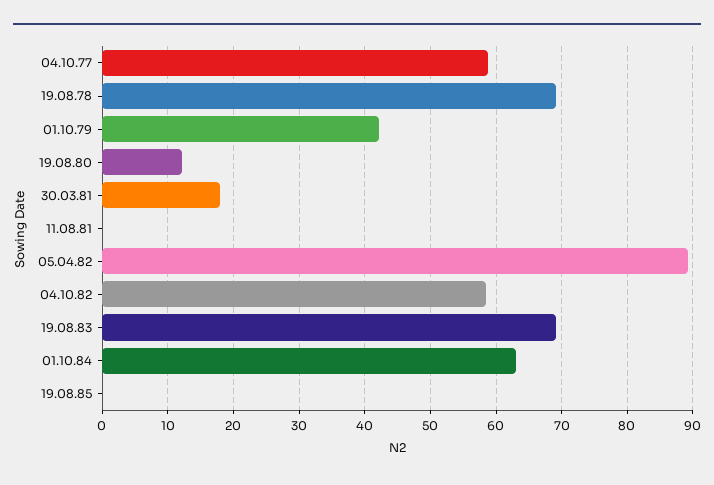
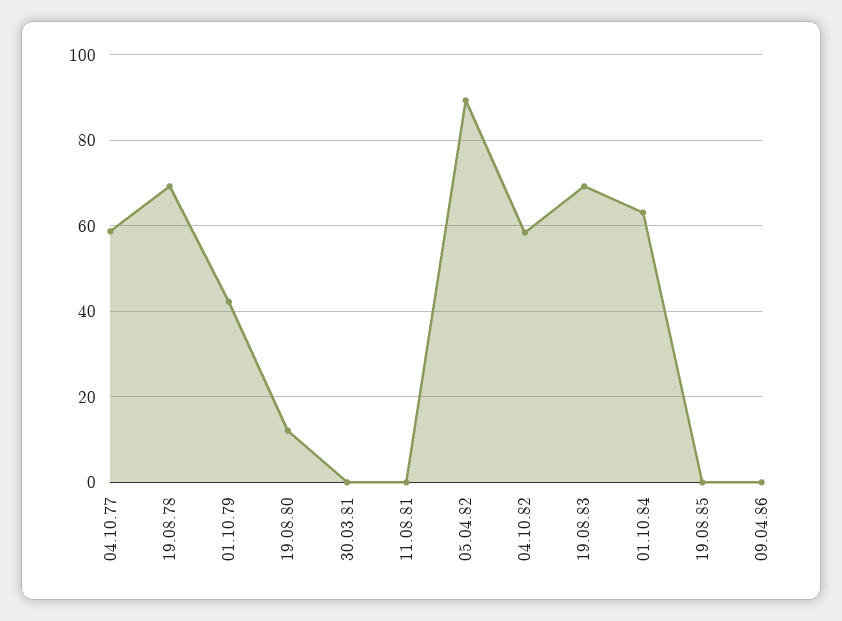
30.03.81: 18 -> 0
09.04.86: none -> 0

